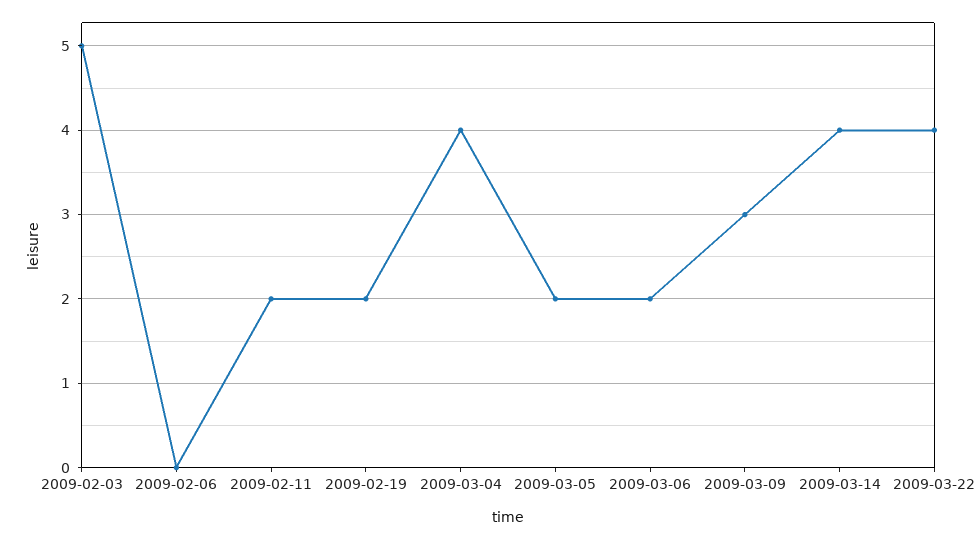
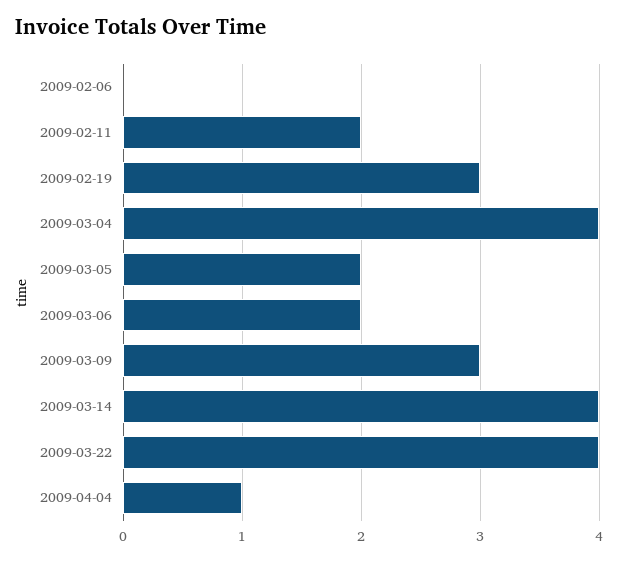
2009-02-03: 5 -> none
2009-02-19: 2 -> 3
2009-04-04: none -> 1

